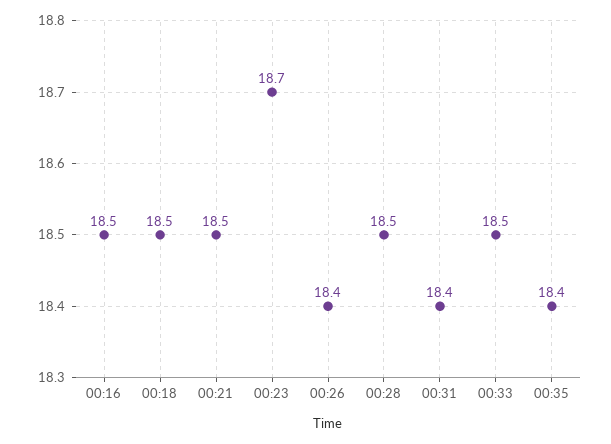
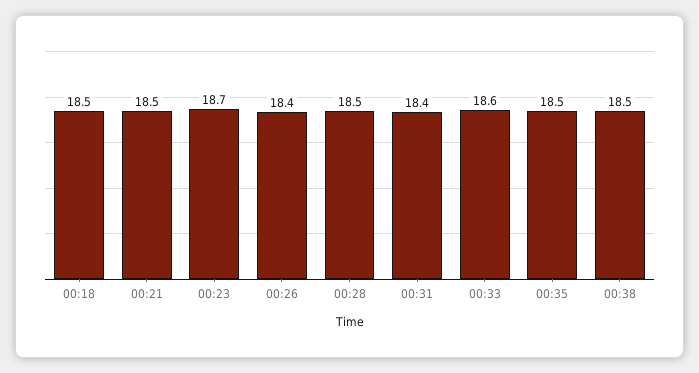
00:16: 18.5 -> none
00:33: 18.5 -> 18.6
00:35: 18.4 -> 18.5
00:38: none -> 18.5

